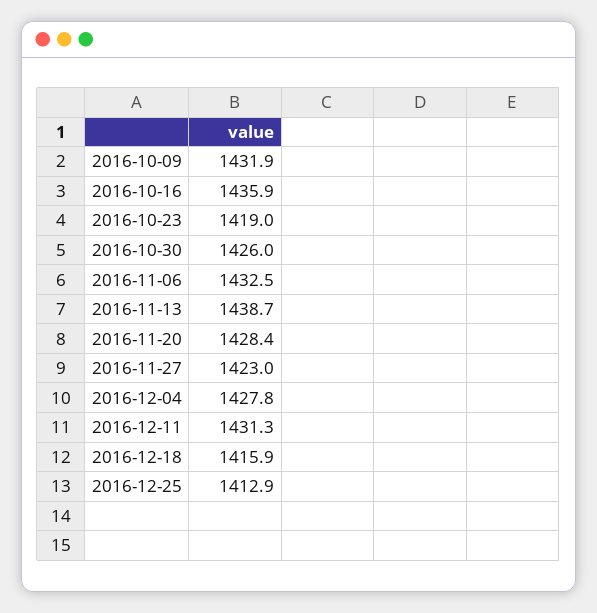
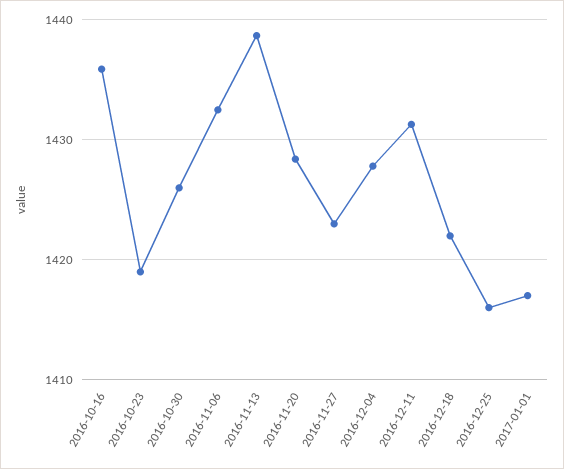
2016-10-09: 1431.9 -> none
2016-12-18: 1415.9 -> 1422
2016-12-25: 1412.9 -> 1416
2017-01-01: none -> 1417

